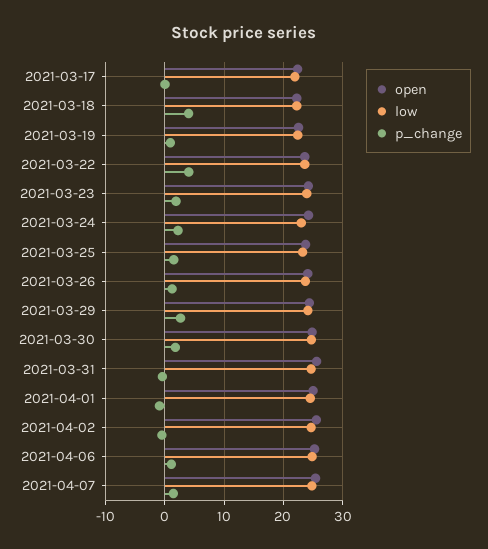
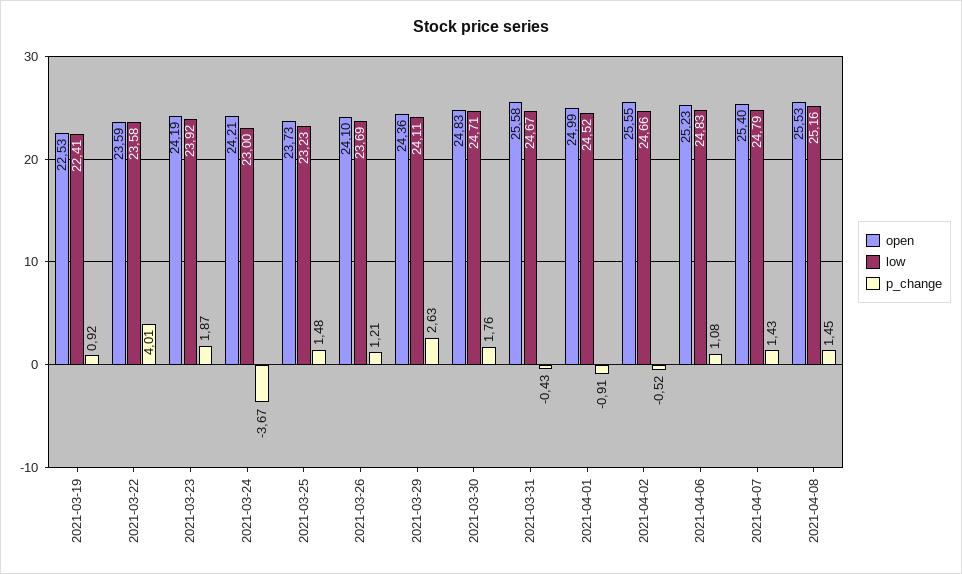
open, 2021-03-17: 22 -> none
low, 2021-03-17: 22 -> none
p_change, 2021-03-17: 0 -> none
open, 2021-03-18: 22 -> none
low, 2021-03-18: 22 -> none
p_change, 2021-03-18: 4 -> none
p_change, 2021-03-24: 2 -> -3.67
open, 2021-04-08: none -> 25.53
low, 2021-04-08: none -> 25.16
p_change, 2021-04-08: none -> 1.45

